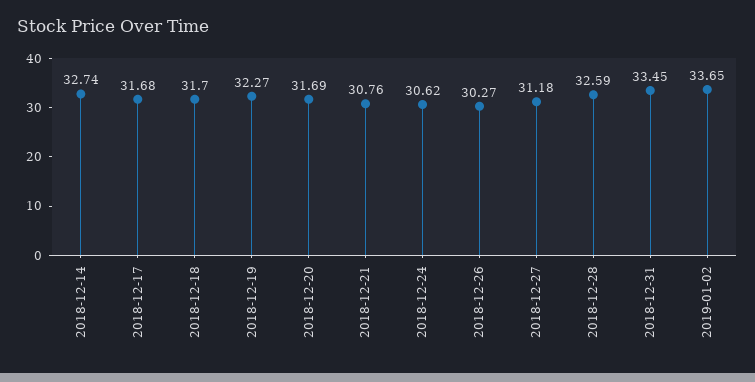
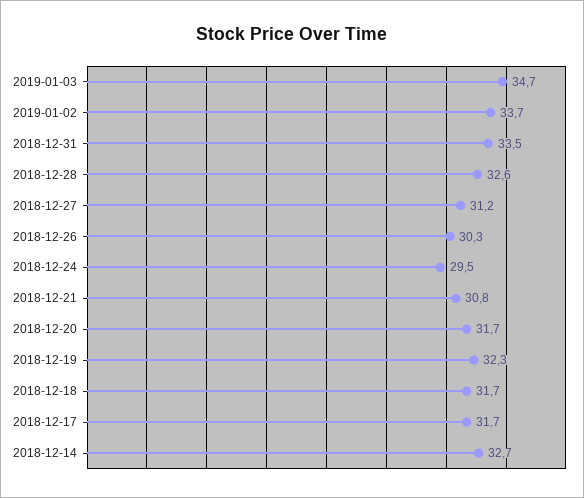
2018-12-24: 30.62 -> 29.5
2019-01-03: none -> 34.7

